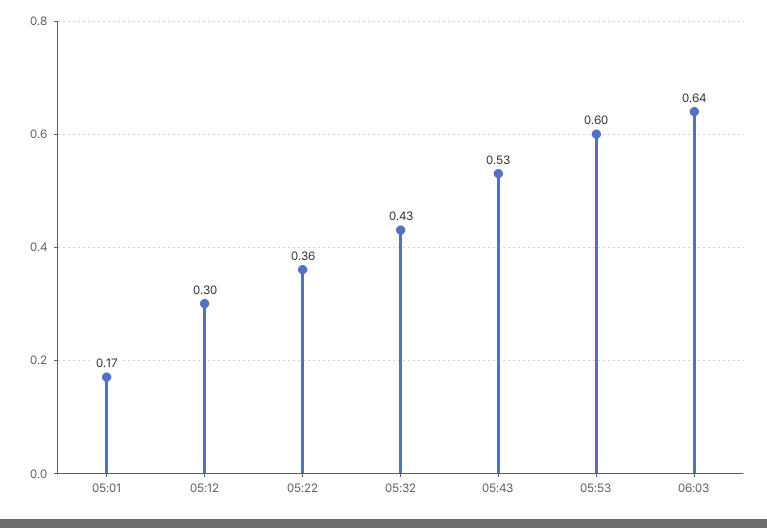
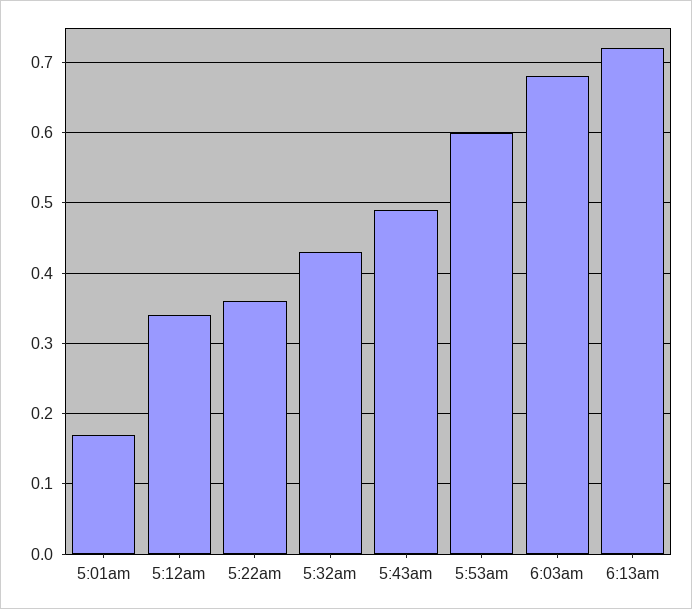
05:12: 0.3 -> 0.34
05:43: 0.53 -> 0.49
06:03: 0.64 -> 0.68
6:13am: none -> 0.72

